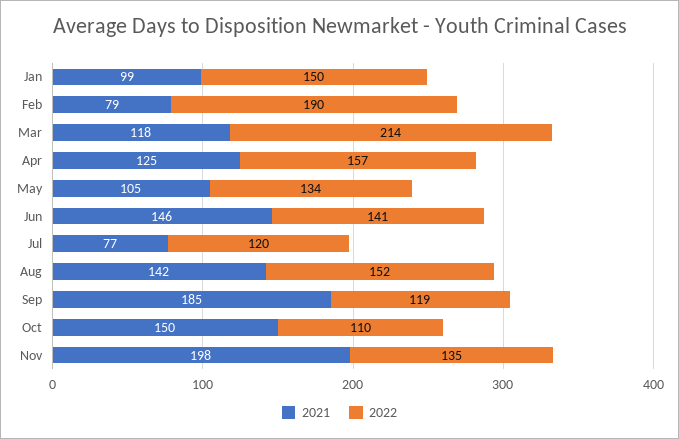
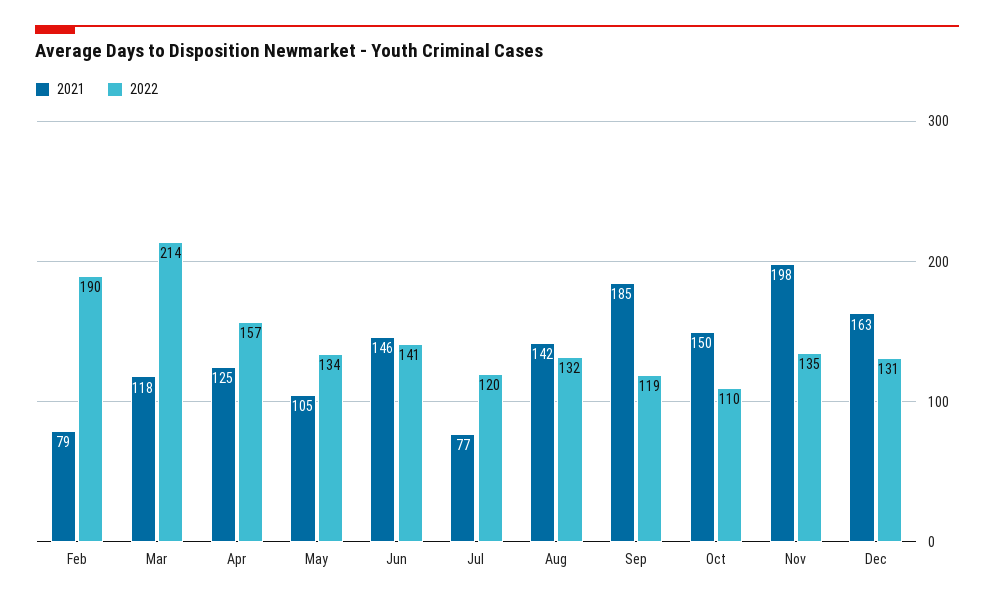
2021, Jan: 99 -> none
2022, Jan: 150 -> none
2022, Aug: 152 -> 132
2021, Dec: none -> 163
2022, Dec: none -> 131

